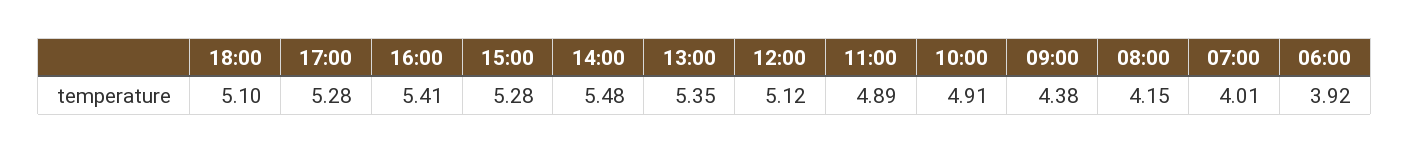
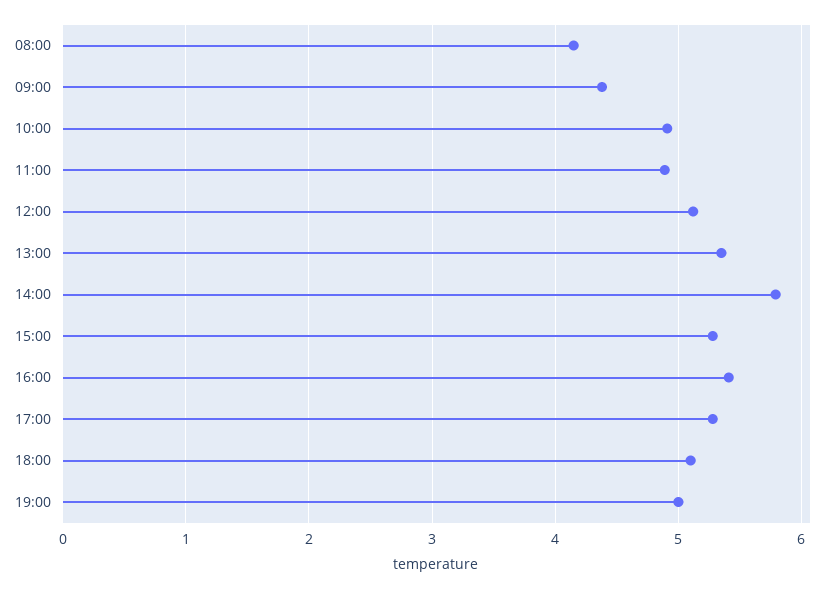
14:00: 5.48 -> 5.8
07:00: 4.01 -> none
06:00: 3.92 -> none
19:00: none -> 5

